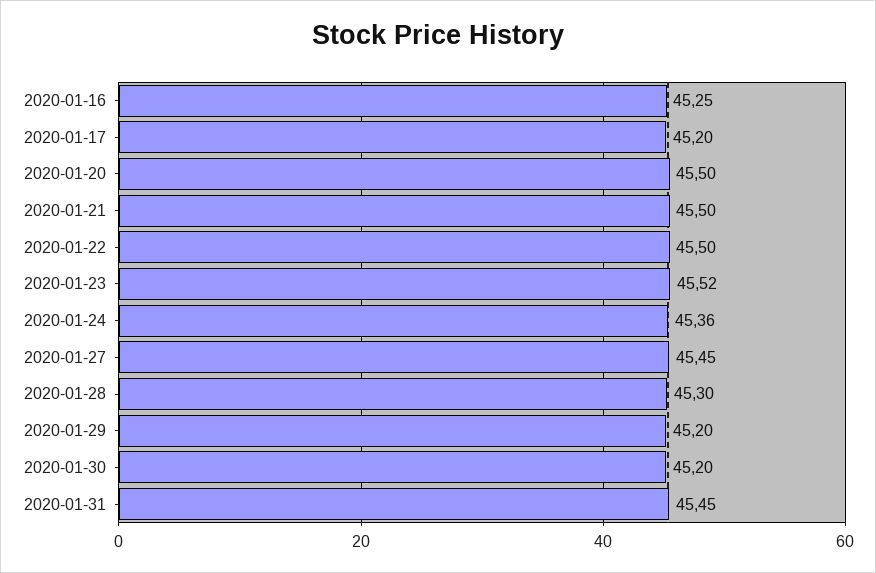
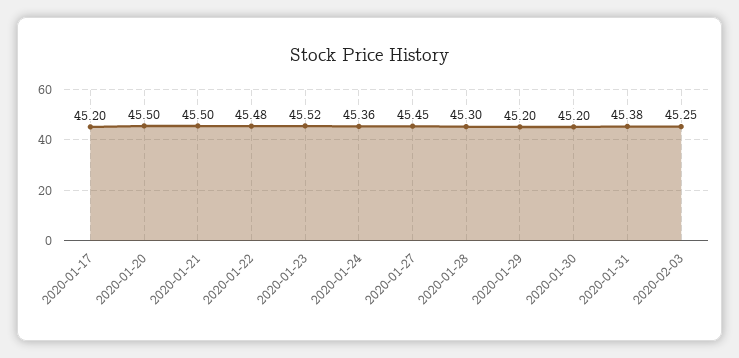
2020-01-16: 45.25 -> none
2020-01-22: 45.5 -> 45.48
2020-01-31: 45.45 -> 45.38
2020-02-03: none -> 45.25

